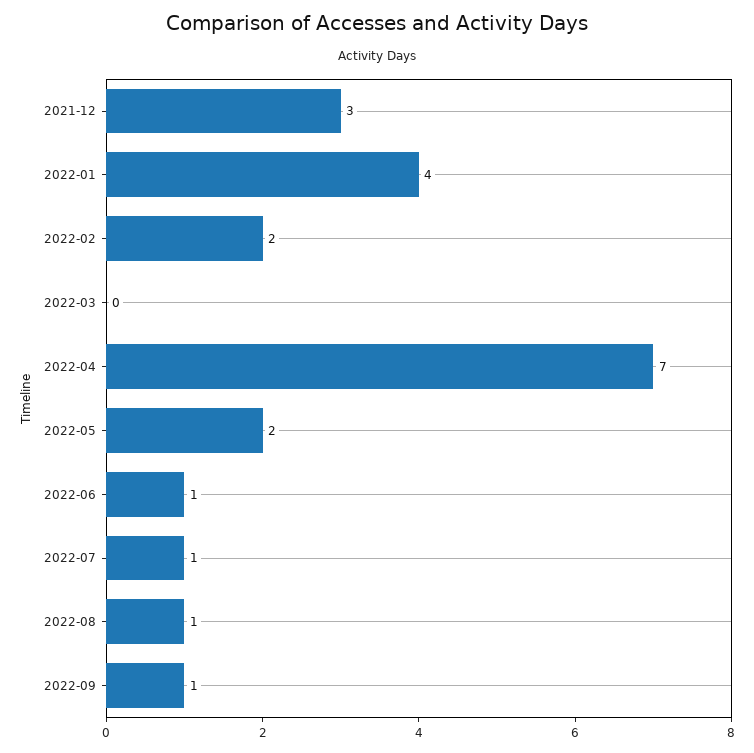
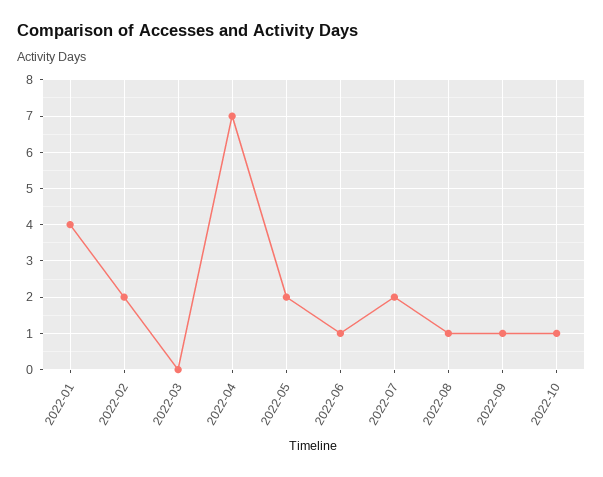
2021-12: 3 -> none
2022-07: 1 -> 2
2022-10: none -> 1

